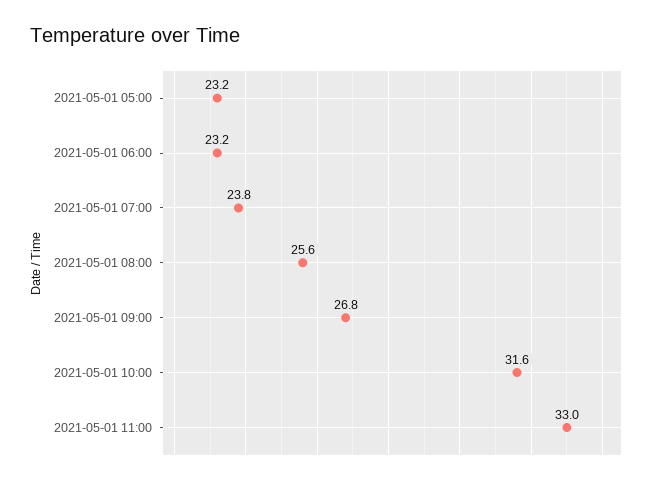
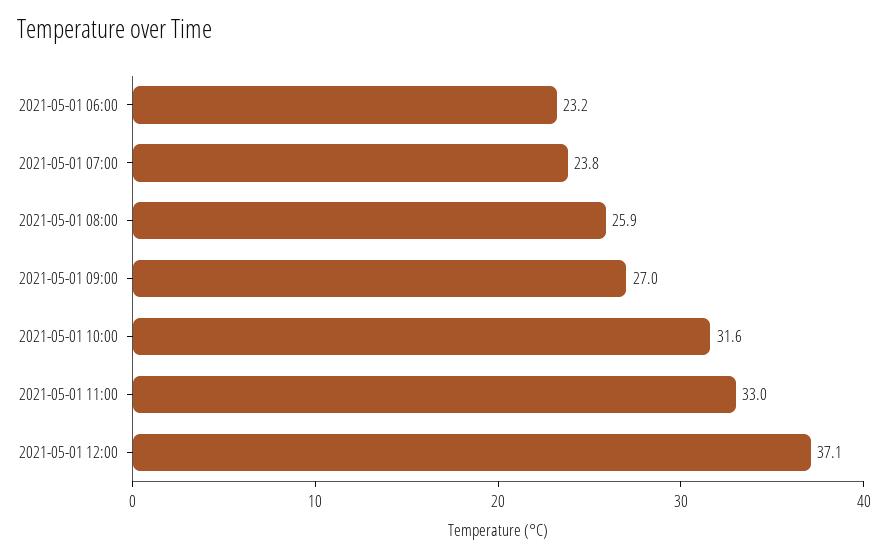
2021-05-01 05:00: 23.2 -> none
2021-05-01 08:00: 25.6 -> 25.9
2021-05-01 09:00: 26.8 -> 27
2021-05-01 12:00: none -> 37.1

